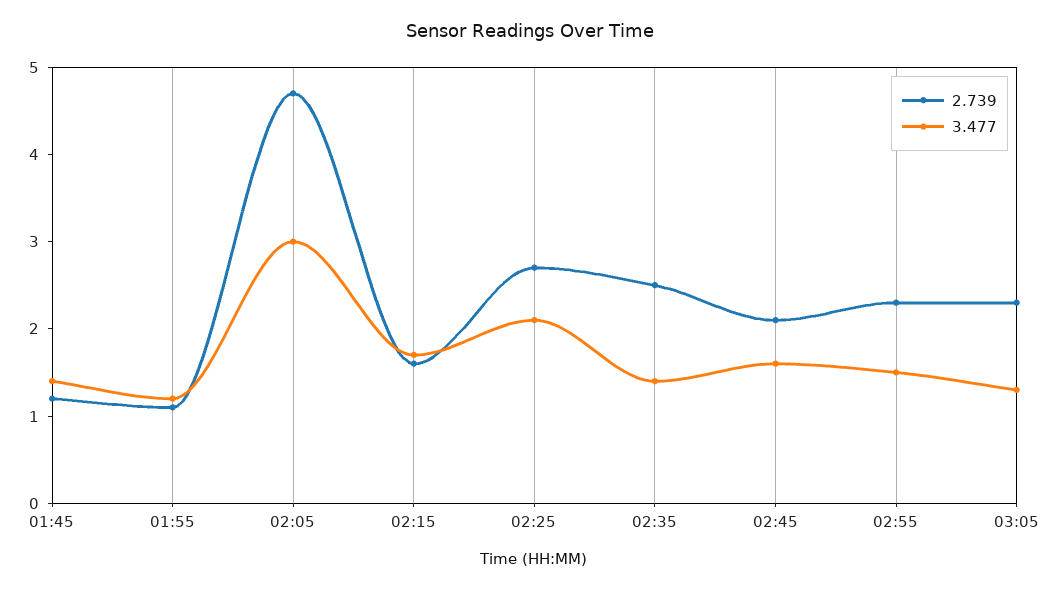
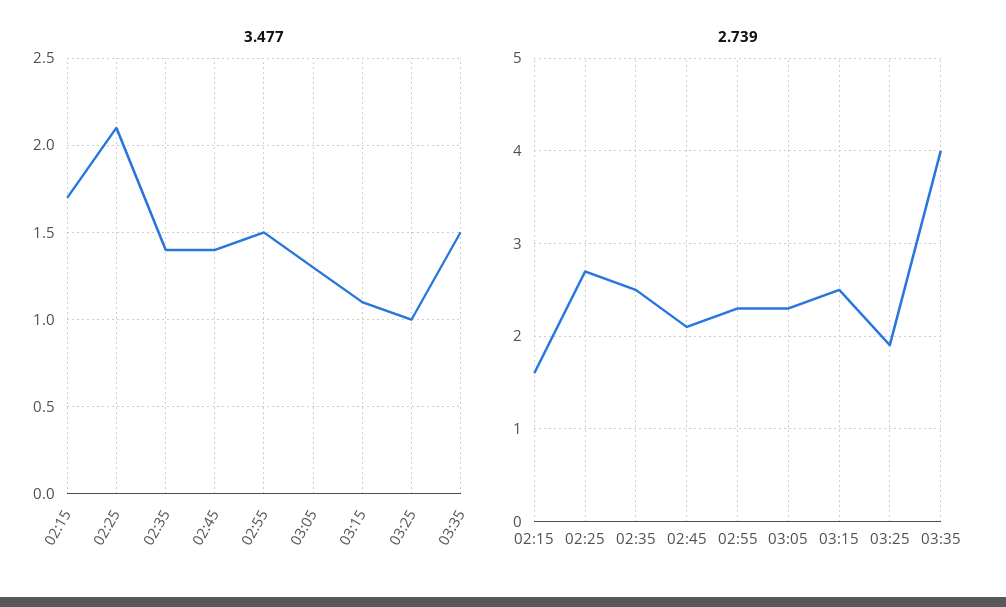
2.739, 01:45: 1.2 -> none
3.477, 01:45: 1.4 -> none
2.739, 01:55: 1.1 -> none
3.477, 01:55: 1.2 -> none
2.739, 02:05: 4.7 -> none
3.477, 02:05: 3 -> none
3.477, 02:45: 1.6 -> 1.4
3.477, 03:15: none -> 1.1
3.477, 03:25: none -> 1
3.477, 03:35: none -> 1.5
2.739, 03:15: none -> 2.5
2.739, 03:25: none -> 1.9
2.739, 03:35: none -> 4

